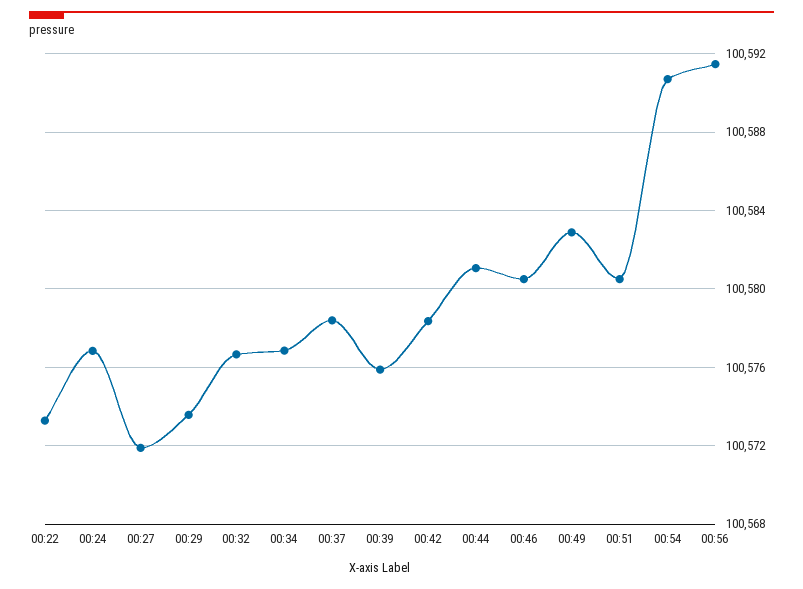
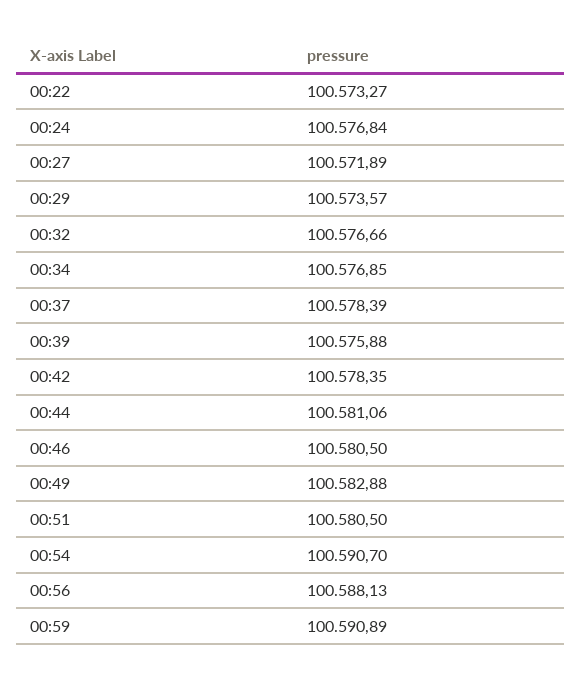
00:56: 100591.5 -> 100588.13
00:59: none -> 100590.89

